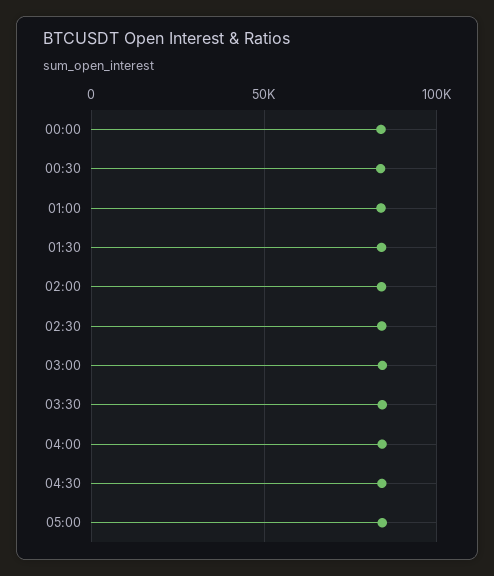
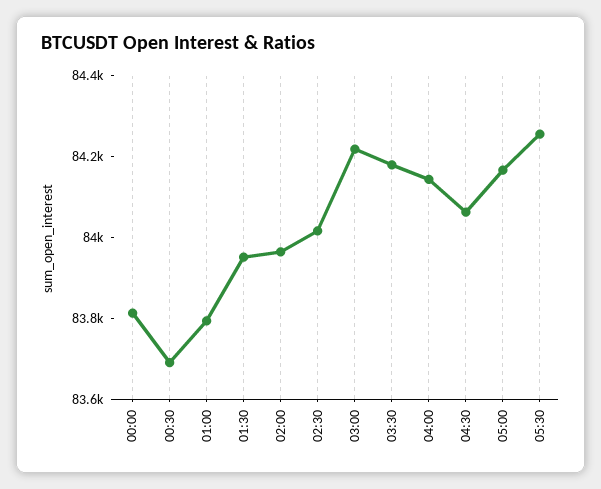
05:30: none -> 84250

